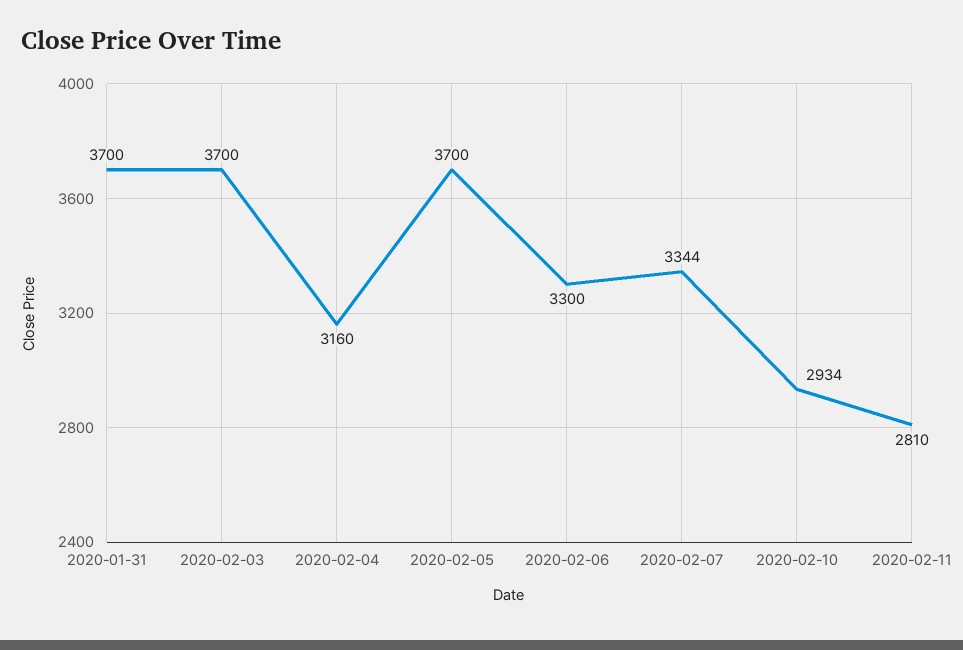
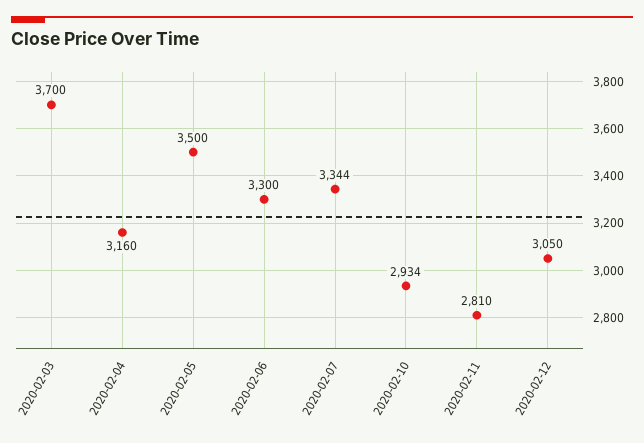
2020-01-31: 3700 -> none
2020-02-05: 3700 -> 3500
2020-02-12: none -> 3050

